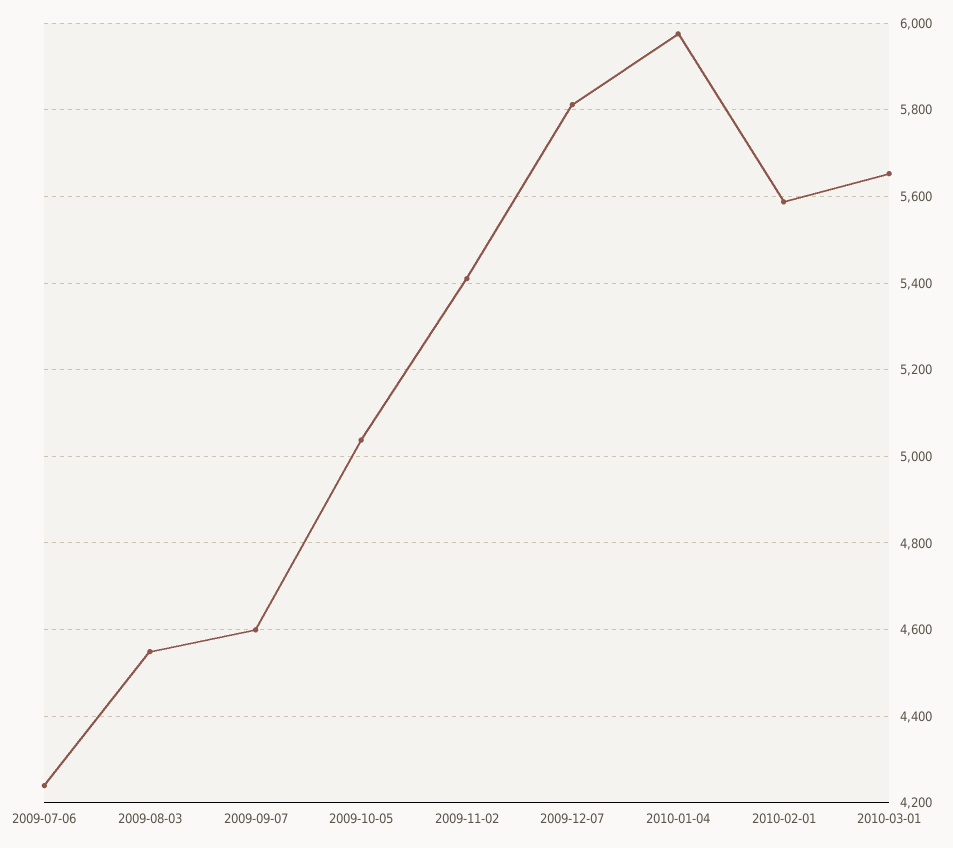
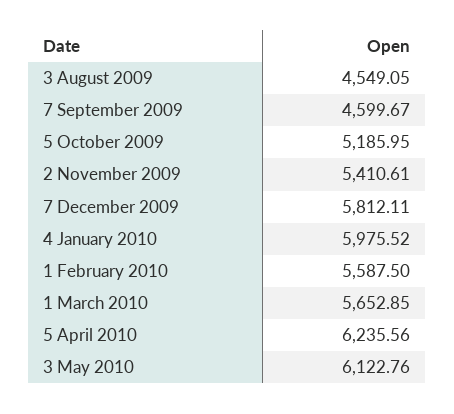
2009-07-06: 4240 -> none
2009-10-05: 5040 -> 5185.95
5 April 2010: none -> 6235.56
3 May 2010: none -> 6122.76

